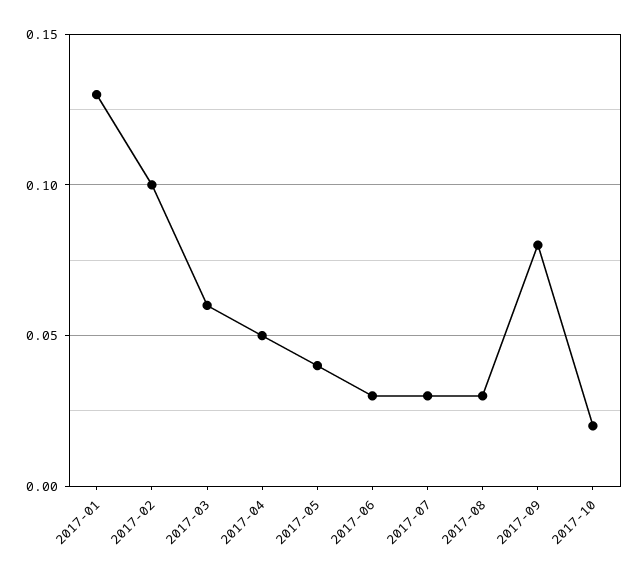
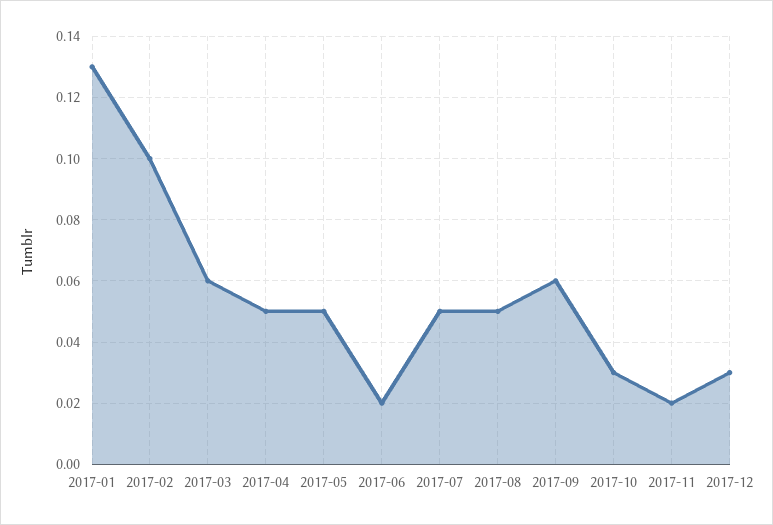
2017-05: 0.04 -> 0.05
2017-06: 0.03 -> 0.02
2017-07: 0.03 -> 0.05
2017-08: 0.03 -> 0.05
2017-09: 0.08 -> 0.06
2017-10: 0.02 -> 0.03
2017-11: none -> 0.02
2017-12: none -> 0.03

